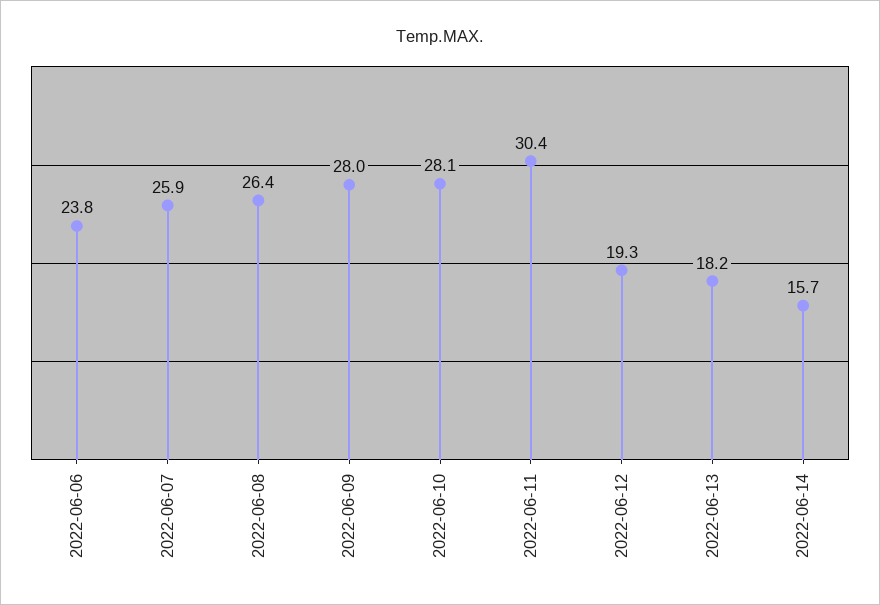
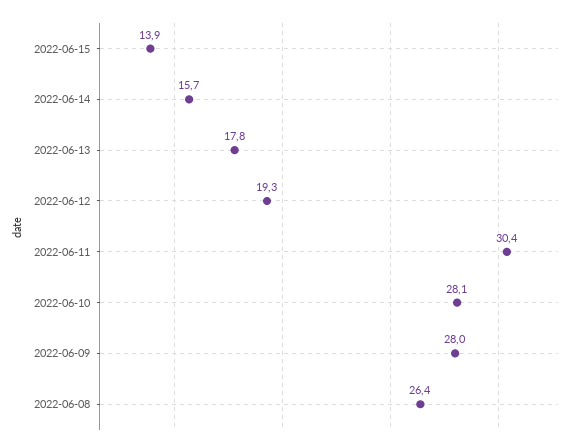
2022-06-06: 23.8 -> none
2022-06-07: 25.9 -> none
2022-06-13: 18.2 -> 17.8
2022-06-15: none -> 13.9

